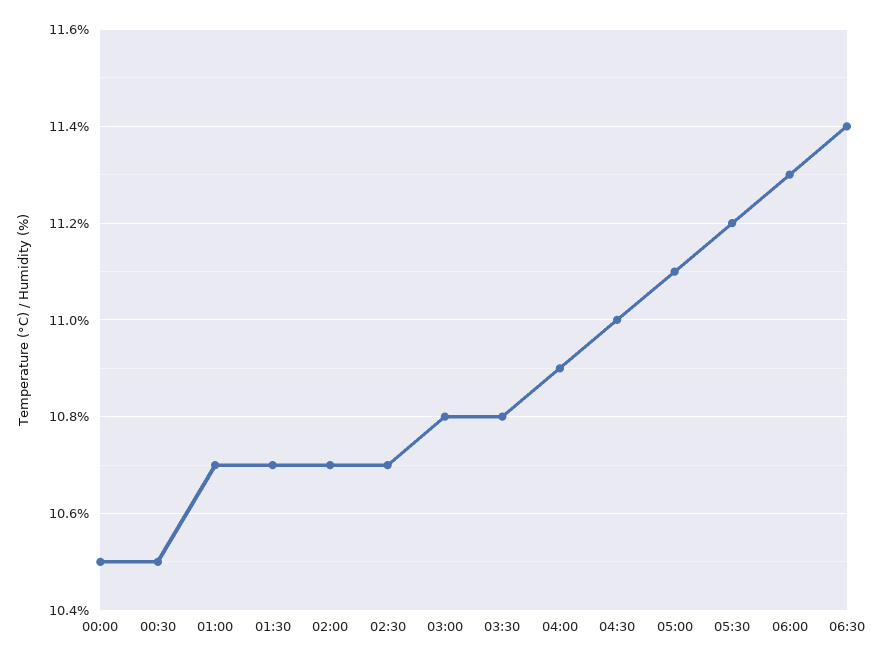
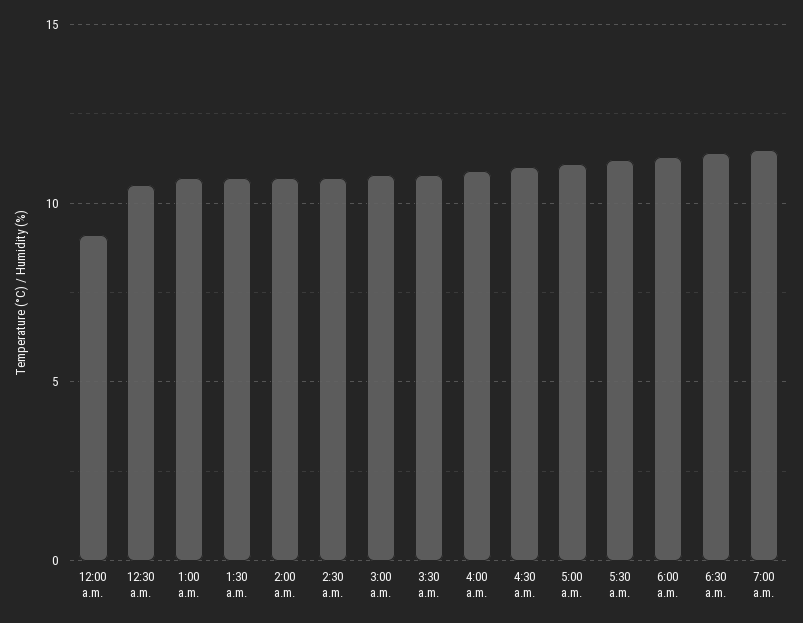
00:00: 10.5 -> 9
7:00 a.m.: none -> 11.5

